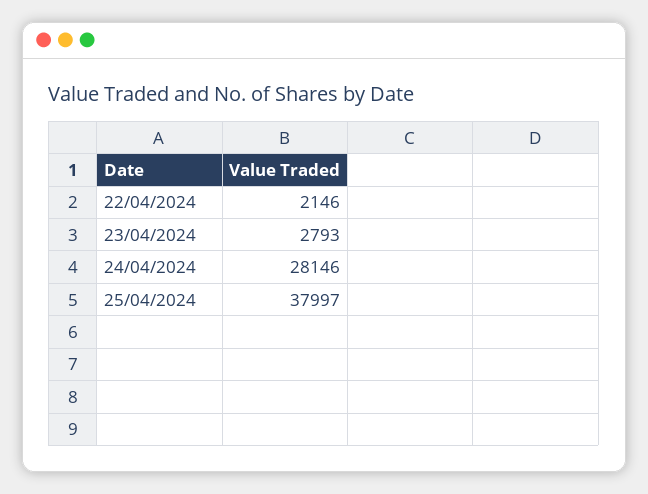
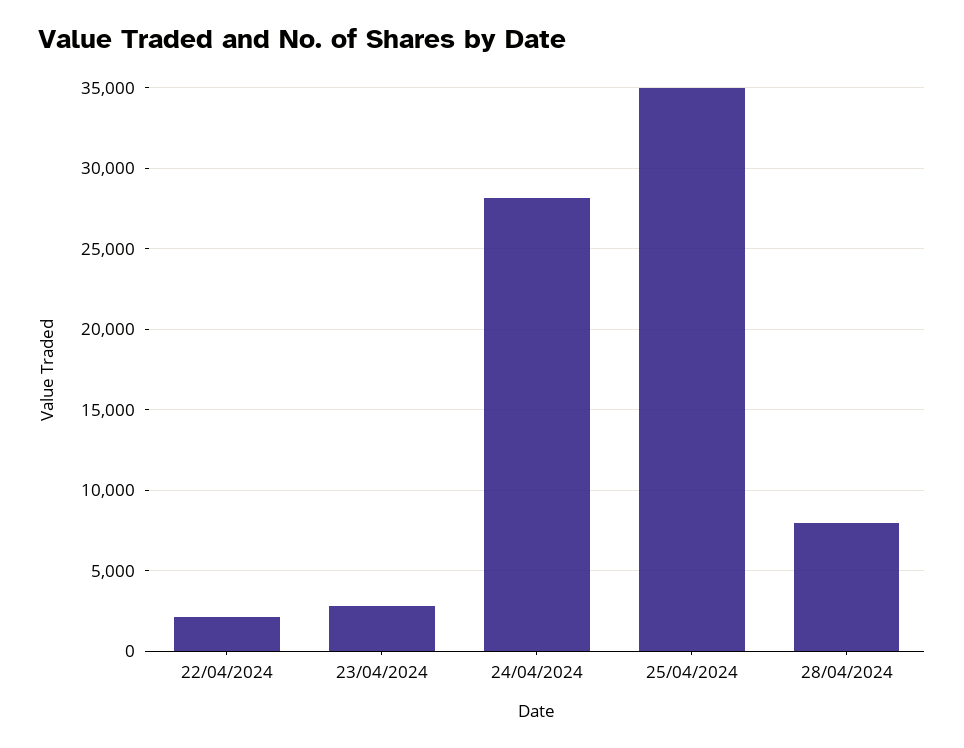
25/04/2024: 37997 -> 35000
28/04/2024: none -> 8000

